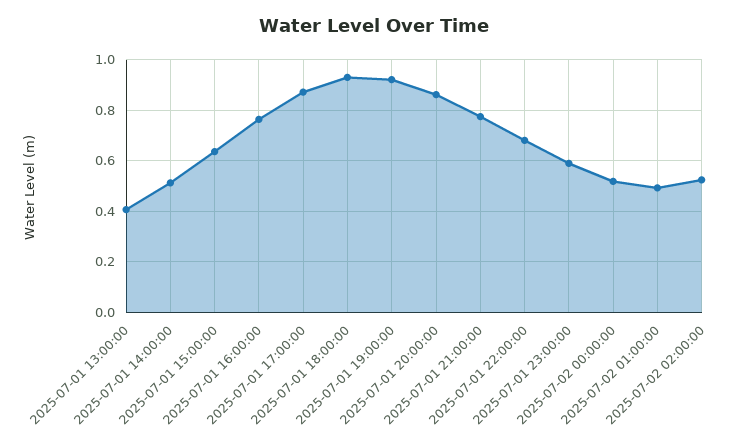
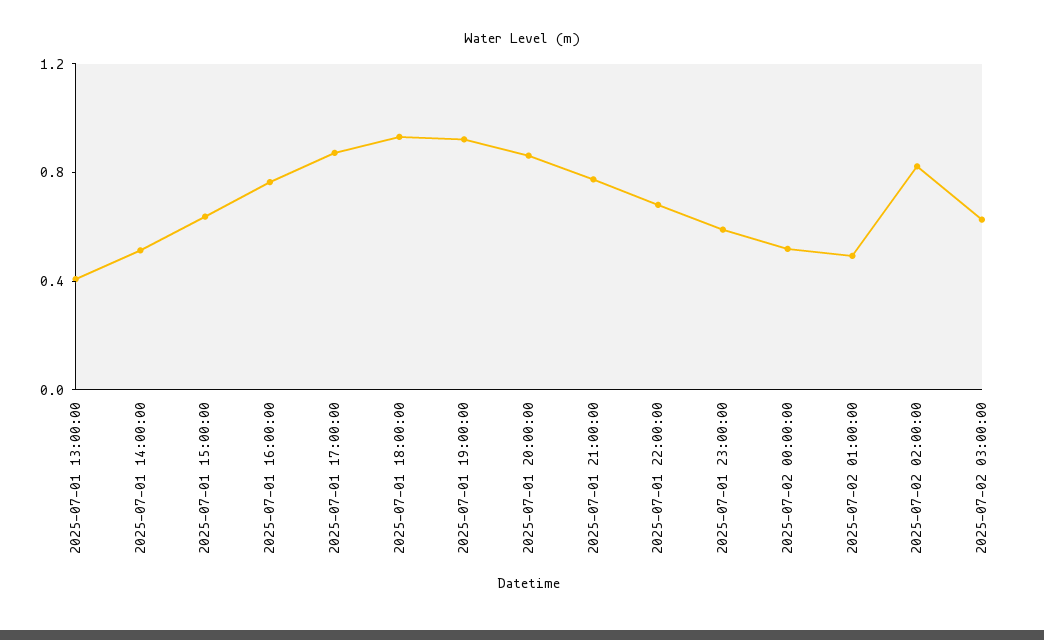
2025-07-02 02:00:00: 0.525 -> 0.8
2025-07-02 03:00:00: none -> 0.6

